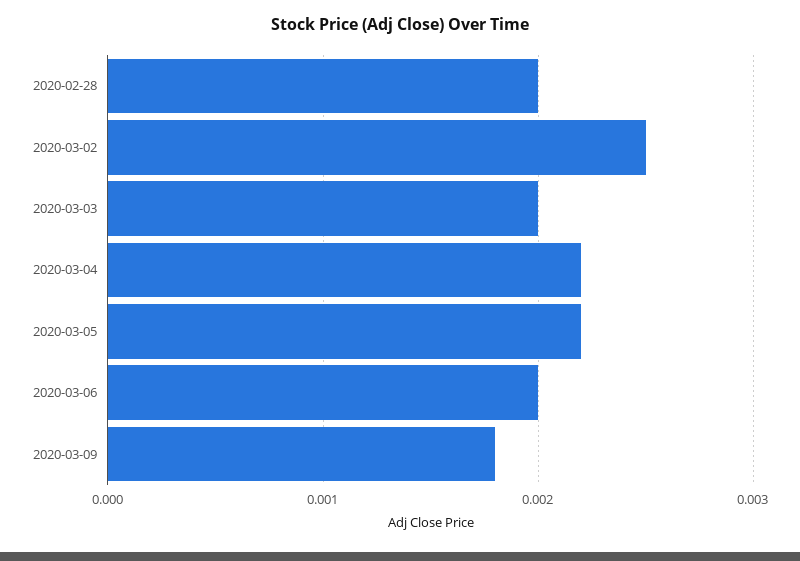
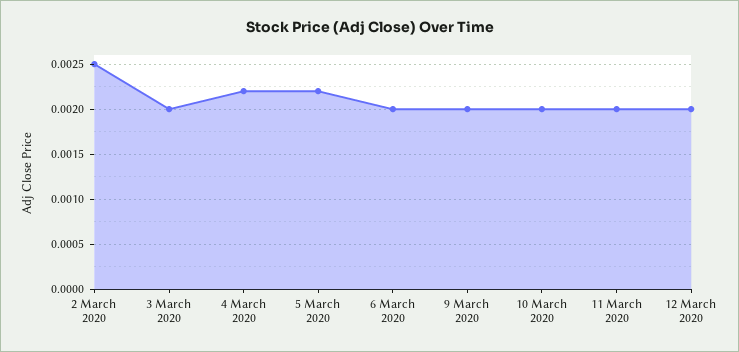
2020-02-28: 0.002 -> none
2020-03-09: 0.0018 -> 0.002
10 March 2020: none -> 0.002
11 March 2020: none -> 0.002
12 March 2020: none -> 0.002

